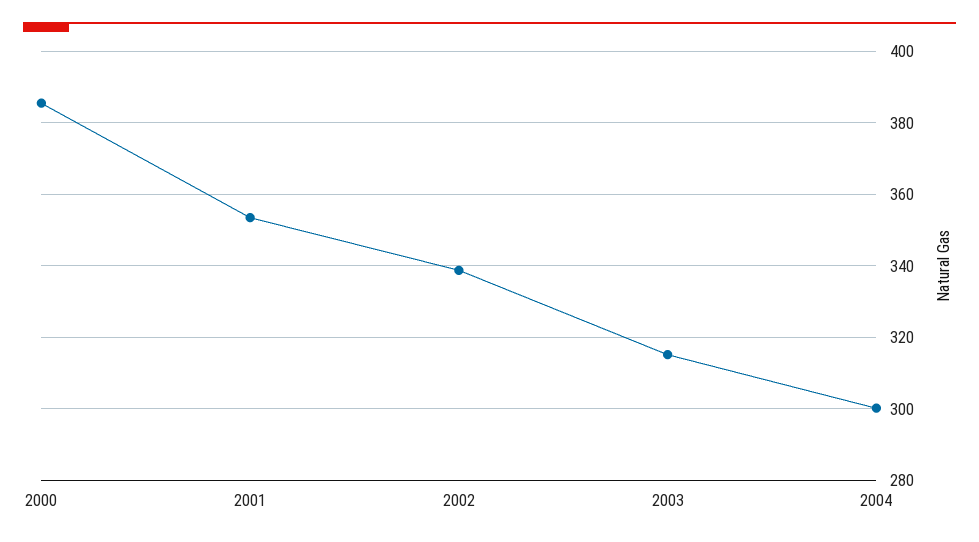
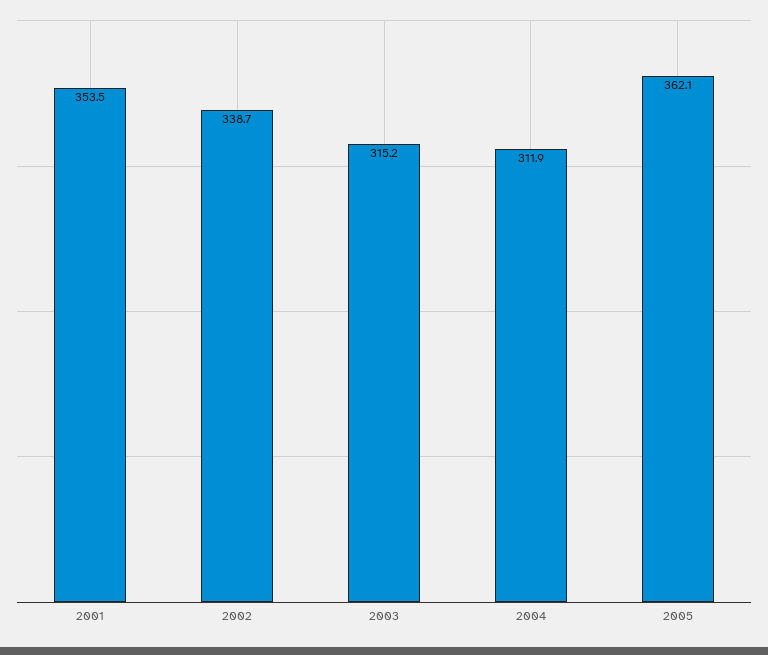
2000: 386 -> none
2004: 300 -> 311.9
2005: none -> 362.1

